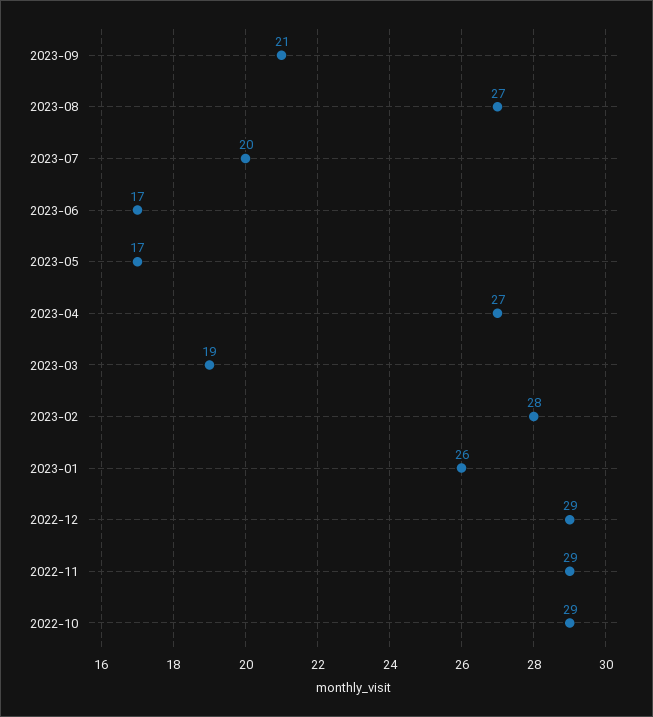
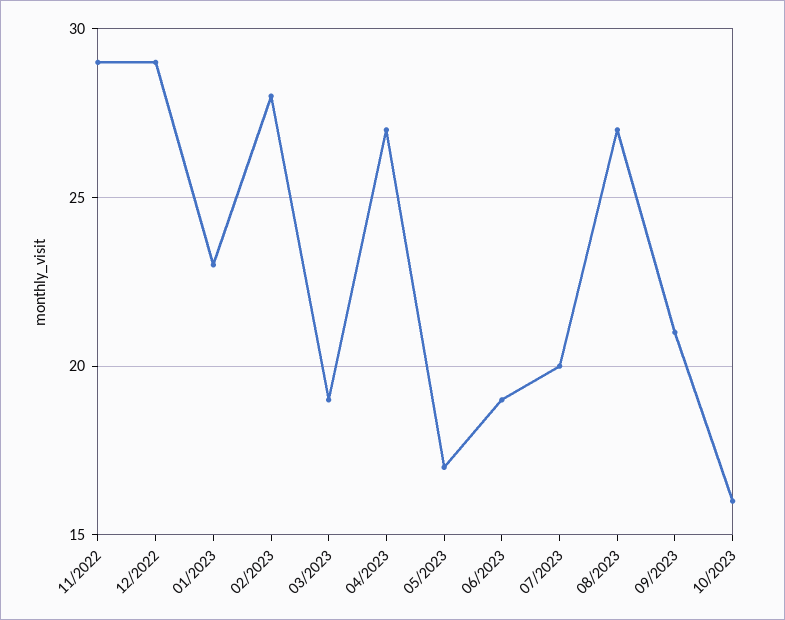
2023-06: 17 -> 19
2023-01: 26 -> 23
2022-10: 29 -> none
10/2023: none -> 16

